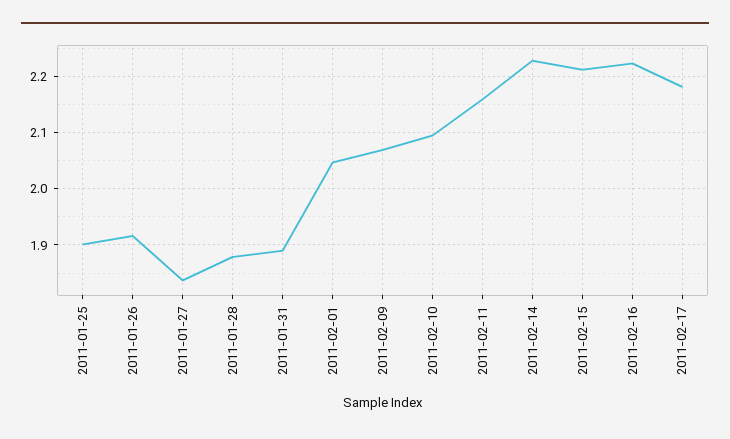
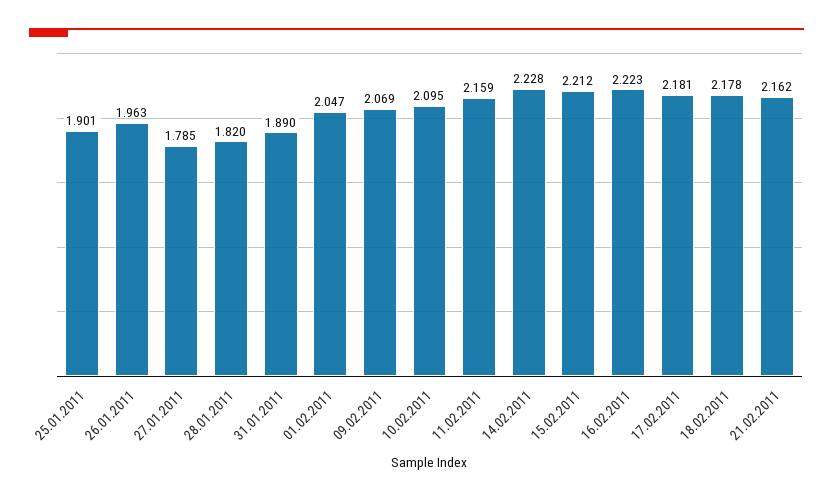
2011-01-26: 1.92 -> 1.963
2011-01-27: 1.84 -> 1.785
2011-01-28: 1.88 -> 1.82
18.02.2011: none -> 2.178
21.02.2011: none -> 2.162

